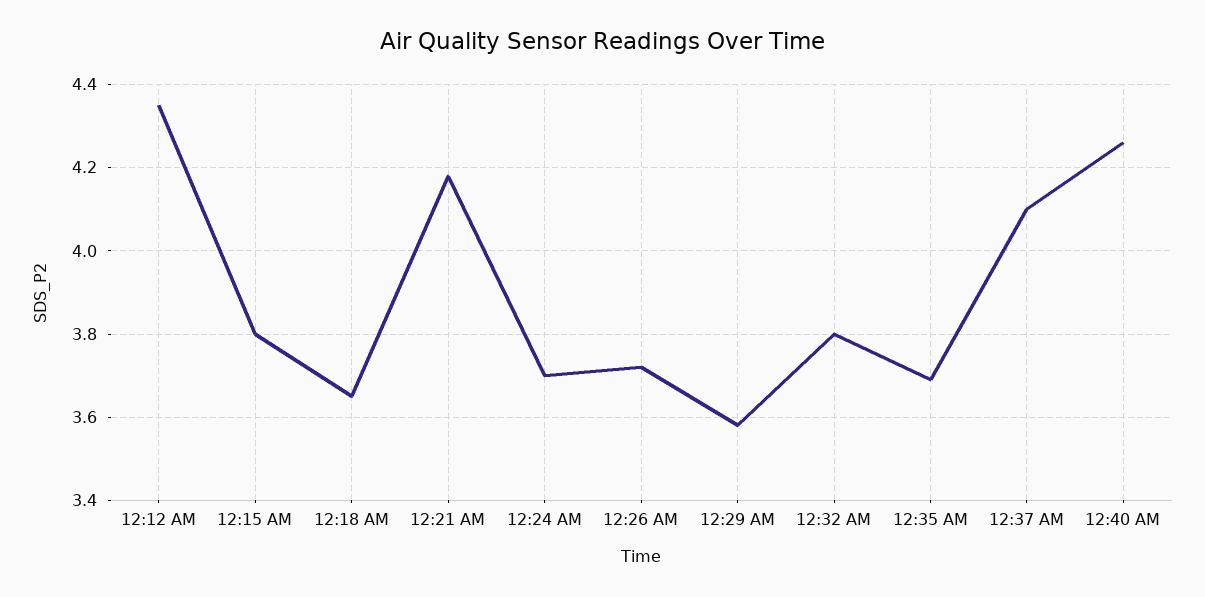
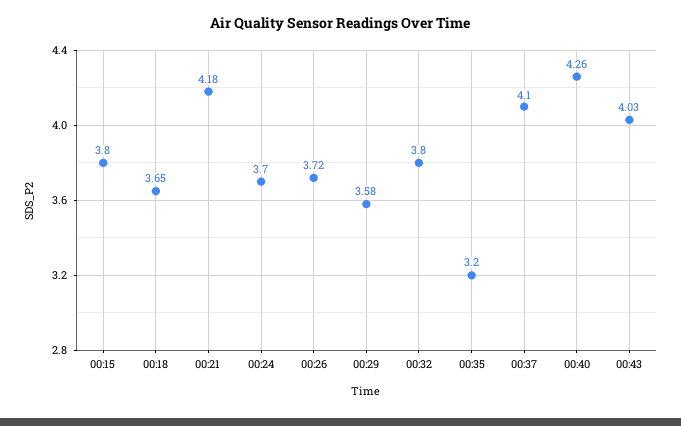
12:12 AM: 4.35 -> none
12:35 AM: 3.7 -> 3.2
00:43: none -> 4.03

